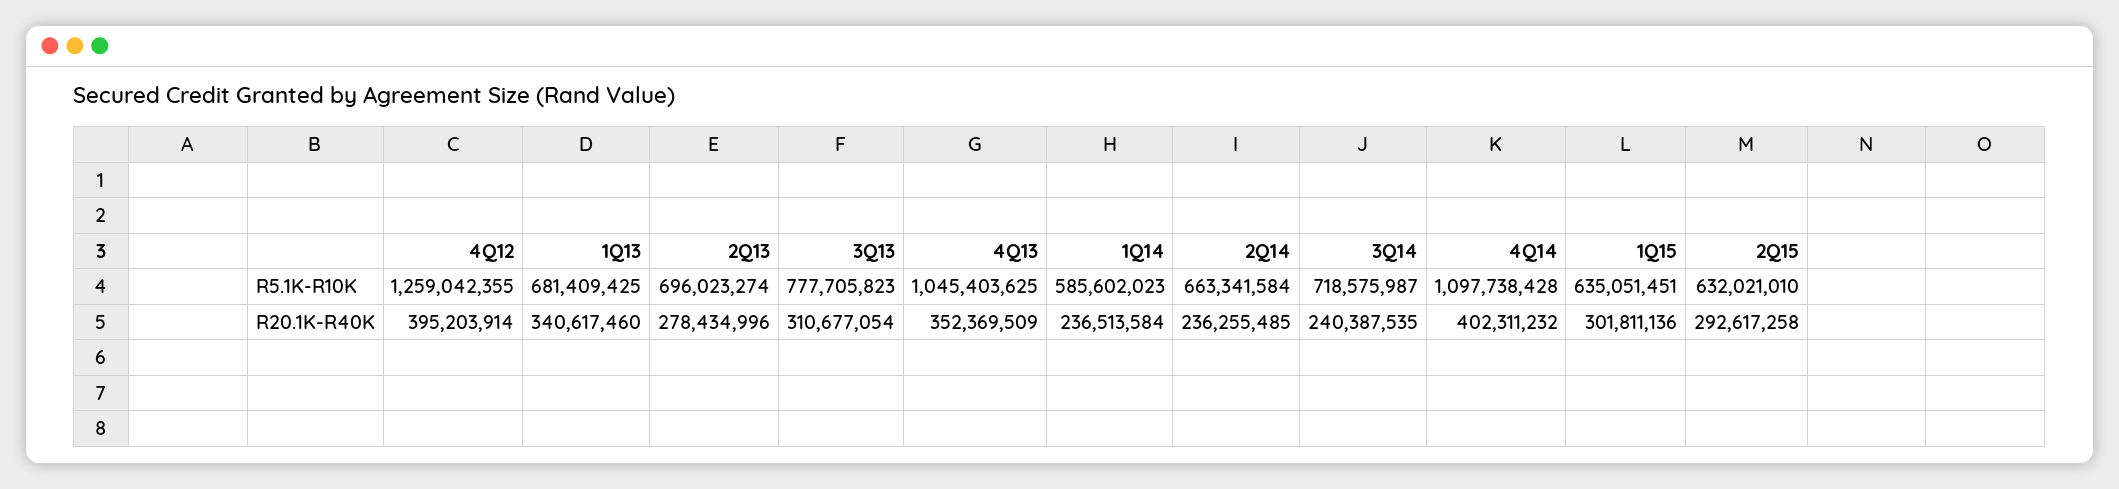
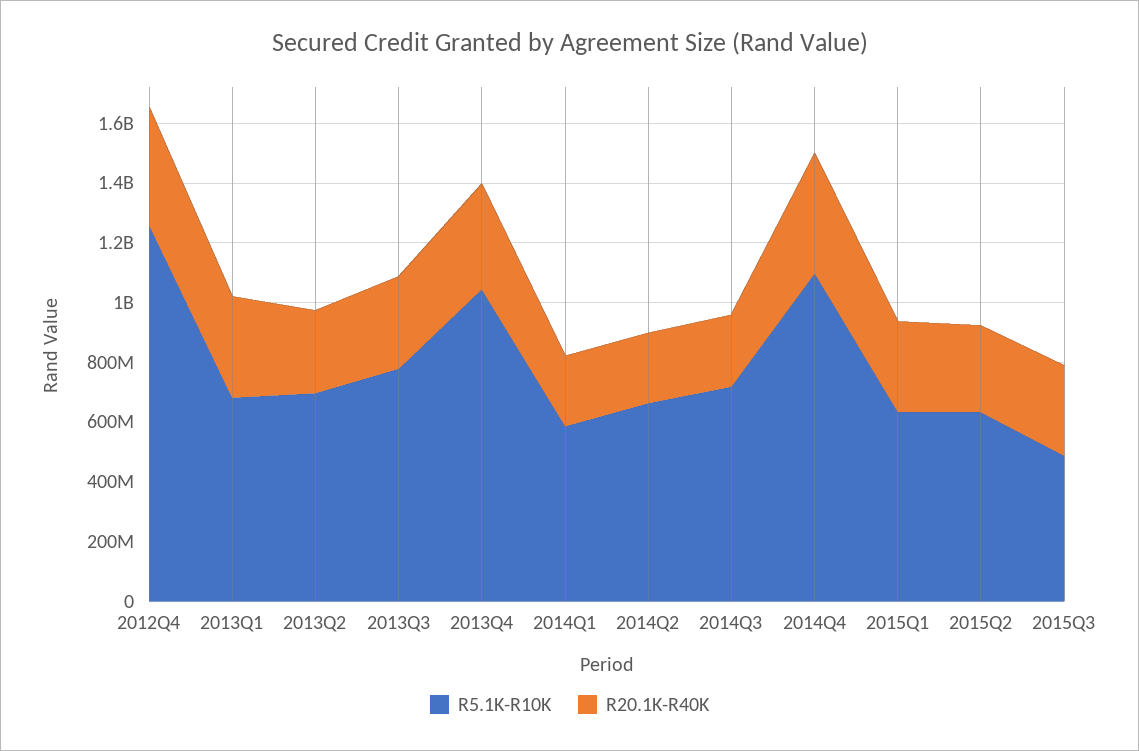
R5.1K-R10K, 2015Q3: none -> 500000000
R20.1K-R40K, 2015Q3: none -> 300000000

